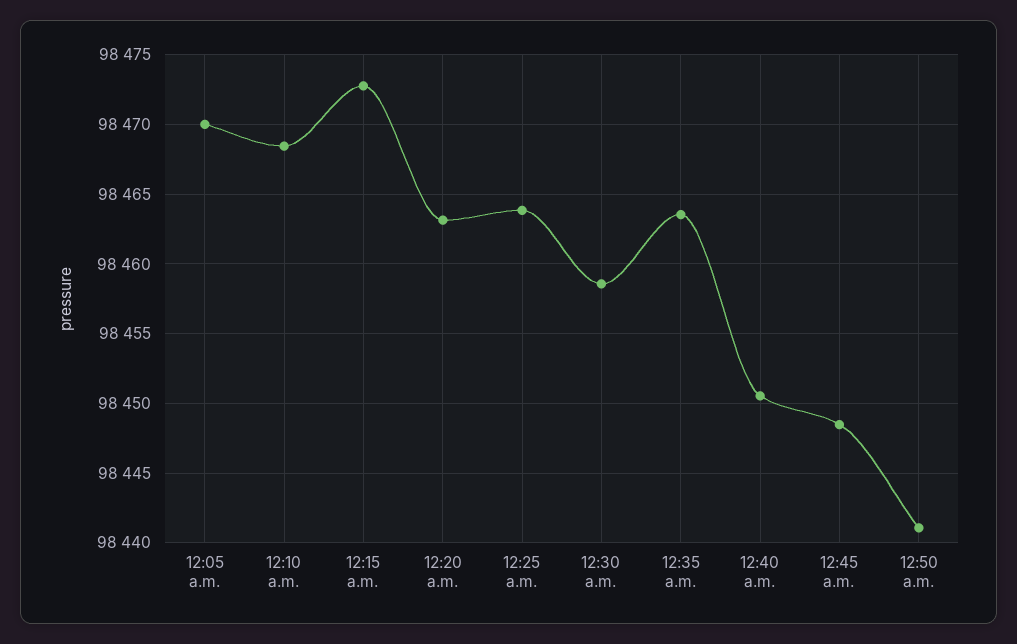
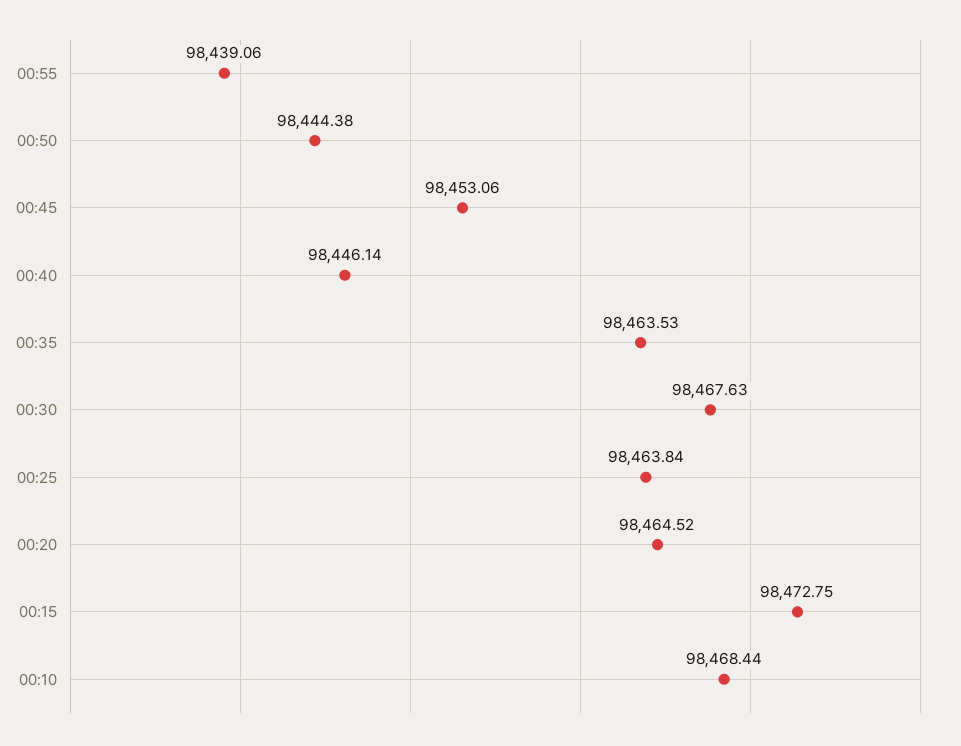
12:05 a.m.: 98470 -> none
12:20 a.m.: 98463 -> 98464.52
12:30 a.m.: 98458.5 -> 98467.63
12:40 a.m.: 98450.5 -> 98446.14
12:45 a.m.: 98448.5 -> 98453.06
12:50 a.m.: 98441 -> 98444.38
00:55: none -> 98439.06

